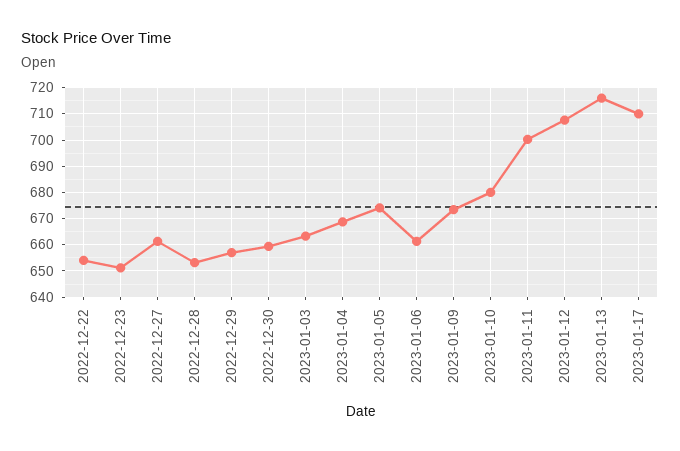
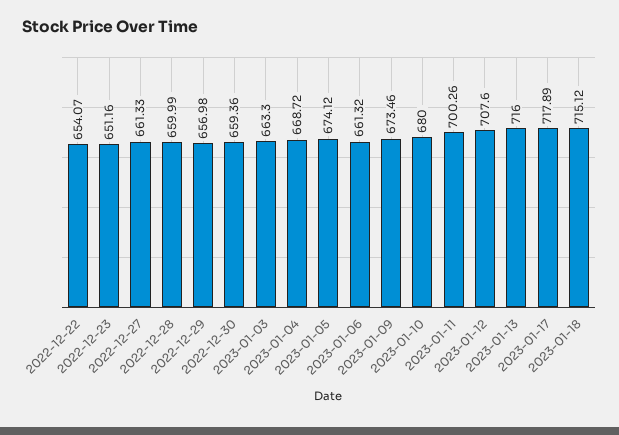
2022-12-28: 652.5 -> 659.99
2023-01-17: 710 -> 717.89
2023-01-18: none -> 715.12

